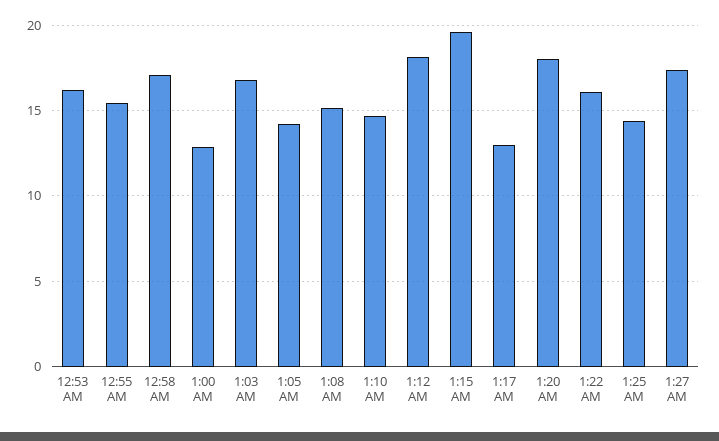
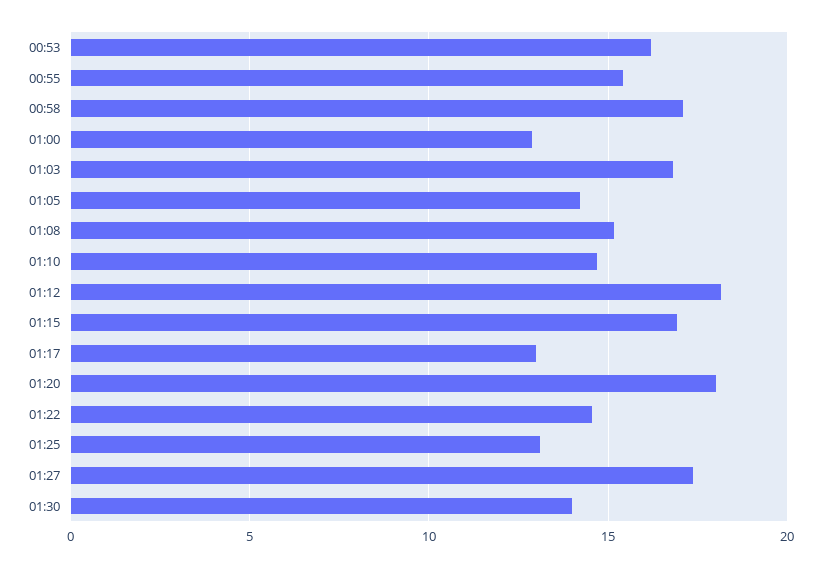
1:15 AM: 19.5 -> 17
1:22 AM: 16 -> 14.5
1:25 AM: 14.5 -> 13
01:30: none -> 14

